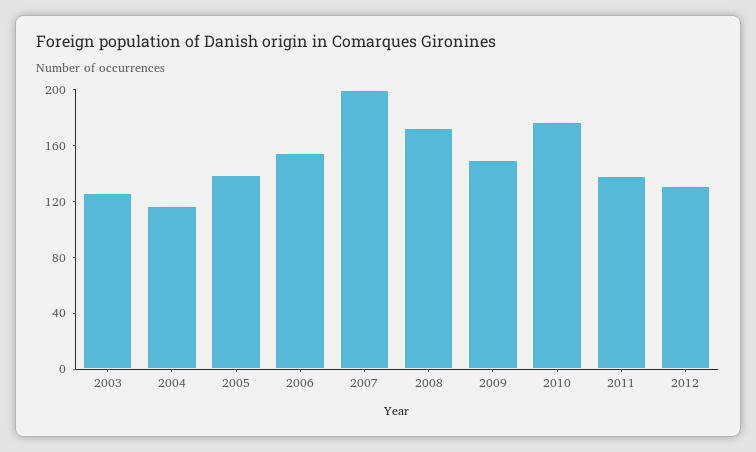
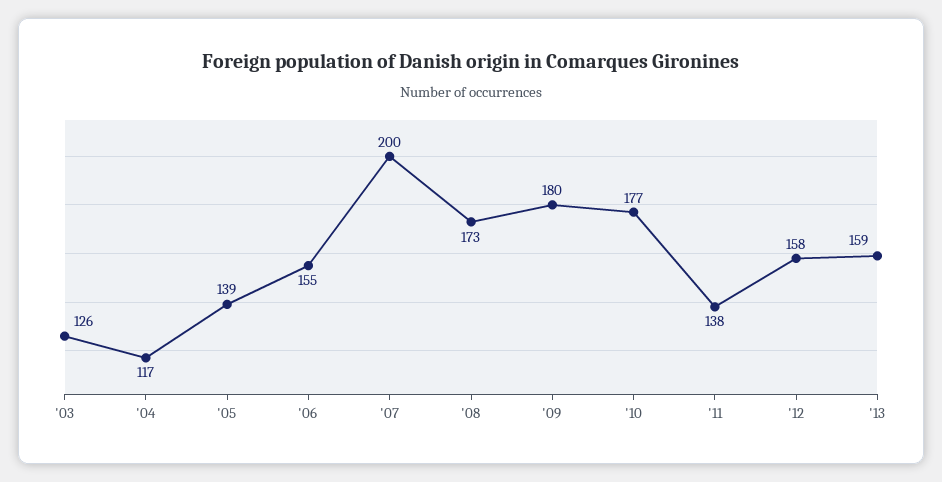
2009: 150 -> 180
2012: 130 -> 158
'13: none -> 159

